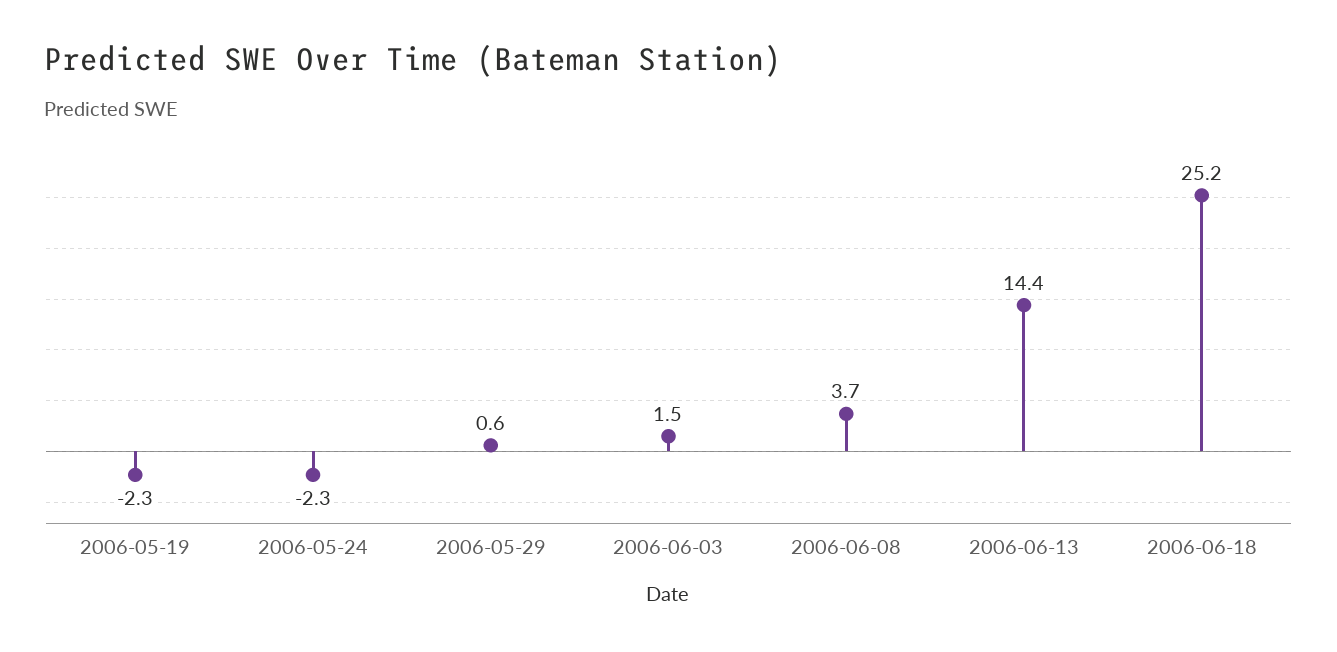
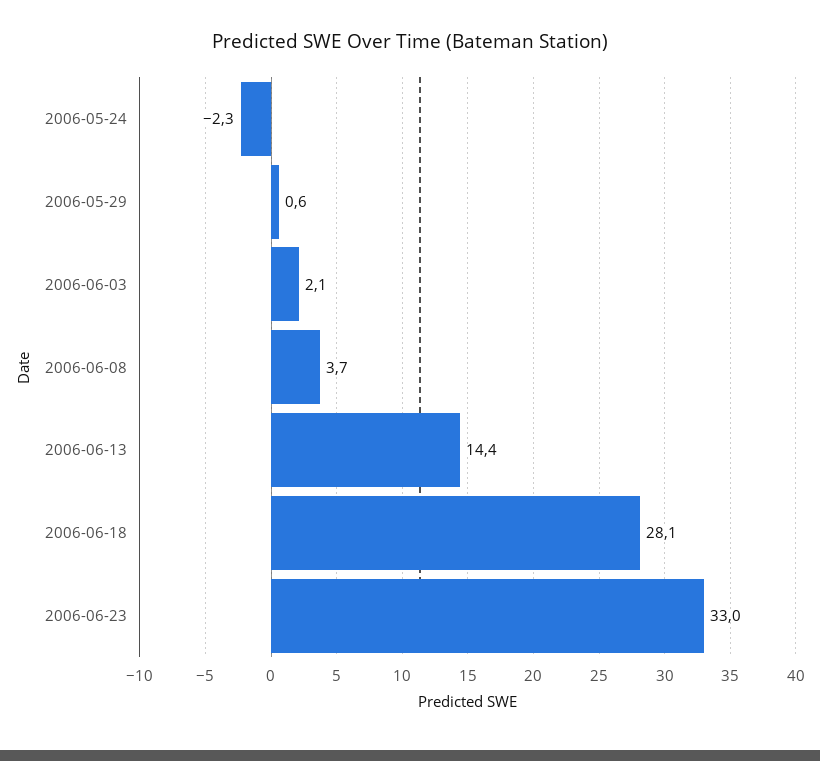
2006-05-19: -2.3 -> none
2006-06-03: 1.5 -> 2.1
2006-06-18: 25.2 -> 28.1
2006-06-23: none -> 33

